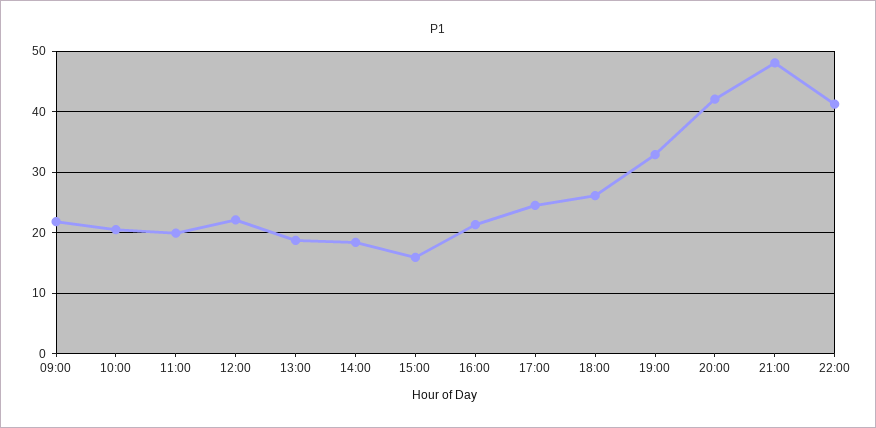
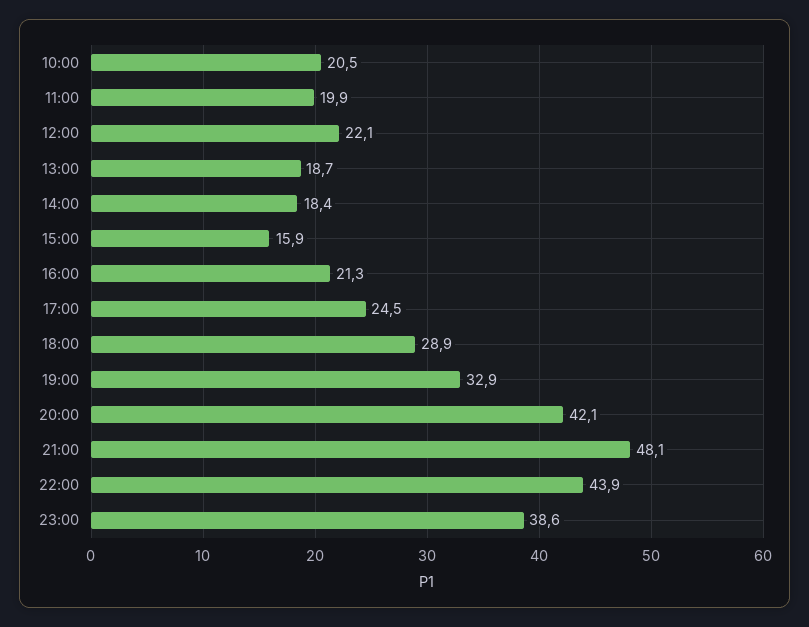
09:00: 22 -> none
18:00: 26 -> 28.9
22:00: 41 -> 43.9
23:00: none -> 38.6

